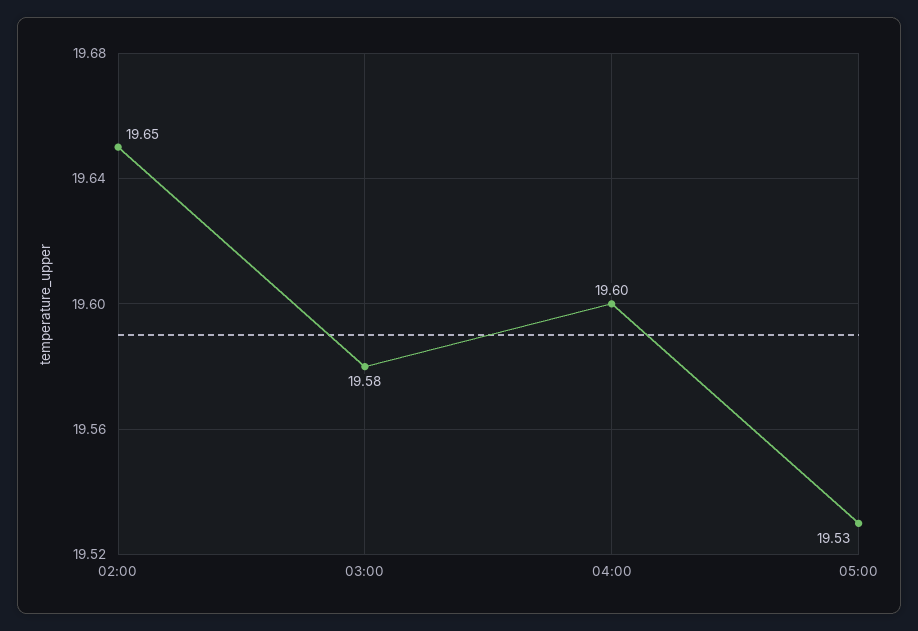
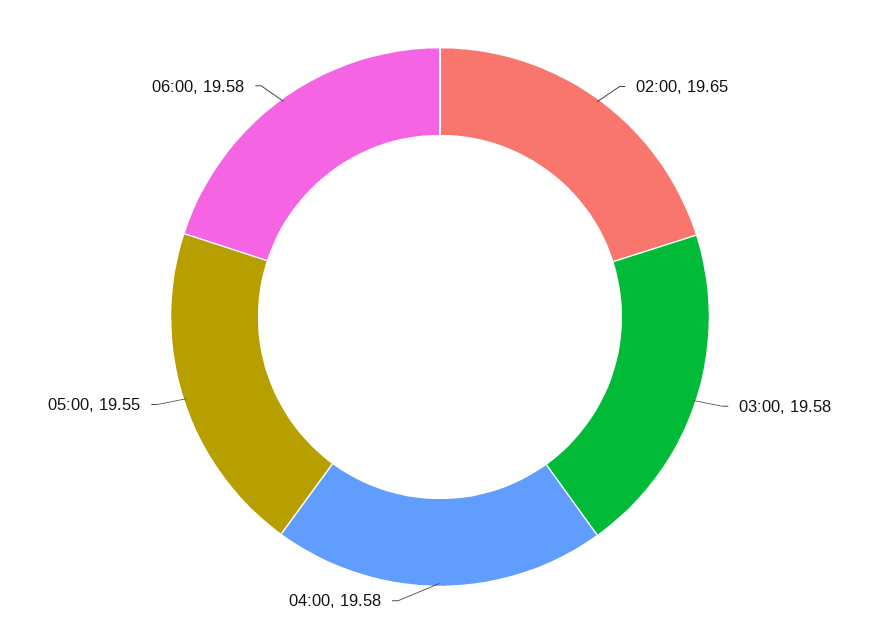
04:00: 19.6 -> 19.58
05:00: 19.53 -> 19.55
06:00: none -> 19.58

